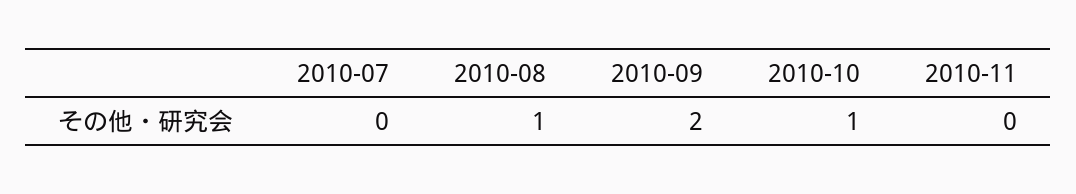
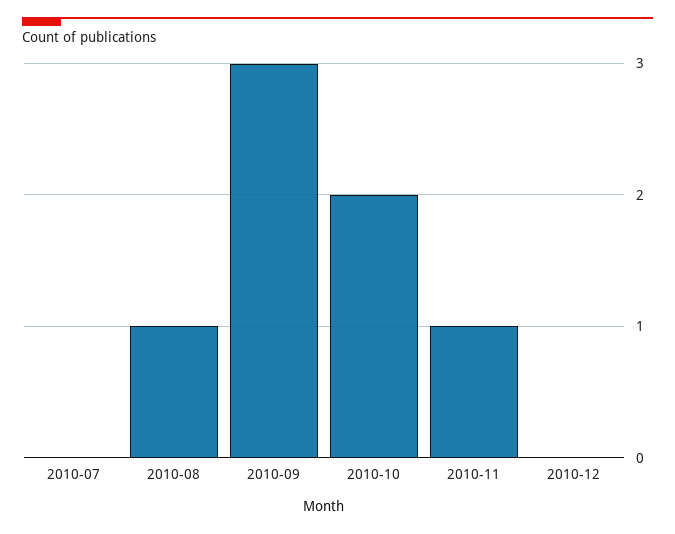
2010-09: 2 -> 3
2010-10: 1 -> 2
2010-11: 0 -> 1
2010-12: none -> 0

